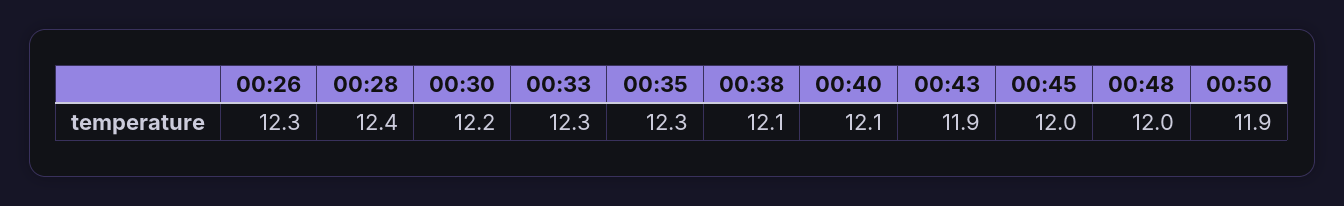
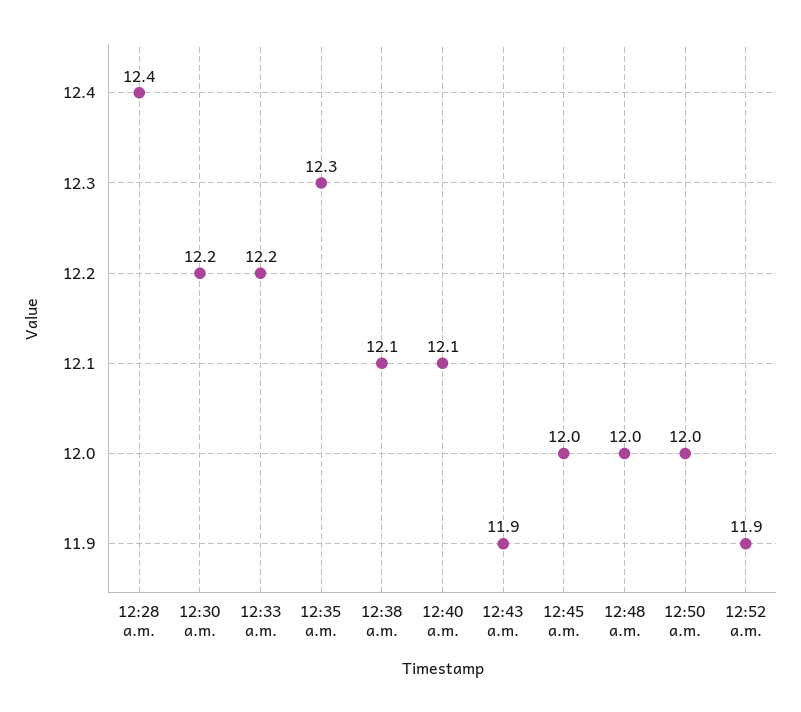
00:26: 12.3 -> none
00:33: 12.3 -> 12.2
00:50: 11.9 -> 12
12:52 a.m.: none -> 11.9

